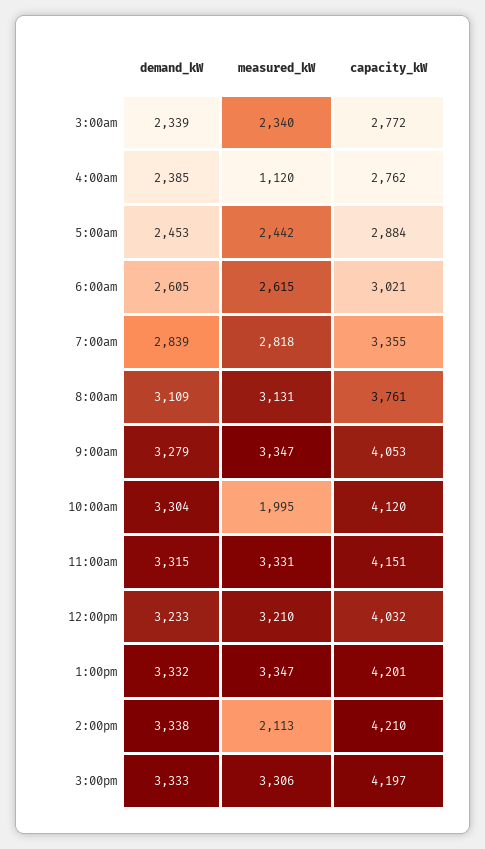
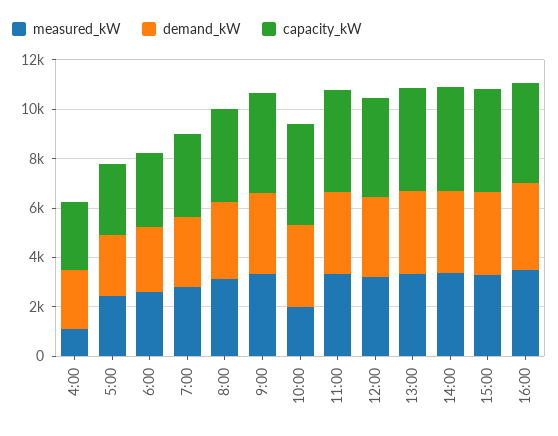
demand_kW, 3:00am: 2339 -> none
measured_kW, 3:00am: 2340 -> none
capacity_kW, 3:00am: 2772 -> none
measured_kW, 2:00pm: 2113 -> 3500
measured_kW, 16:00: none -> 3500
demand_kW, 16:00: none -> 3500
capacity_kW, 16:00: none -> 4000

